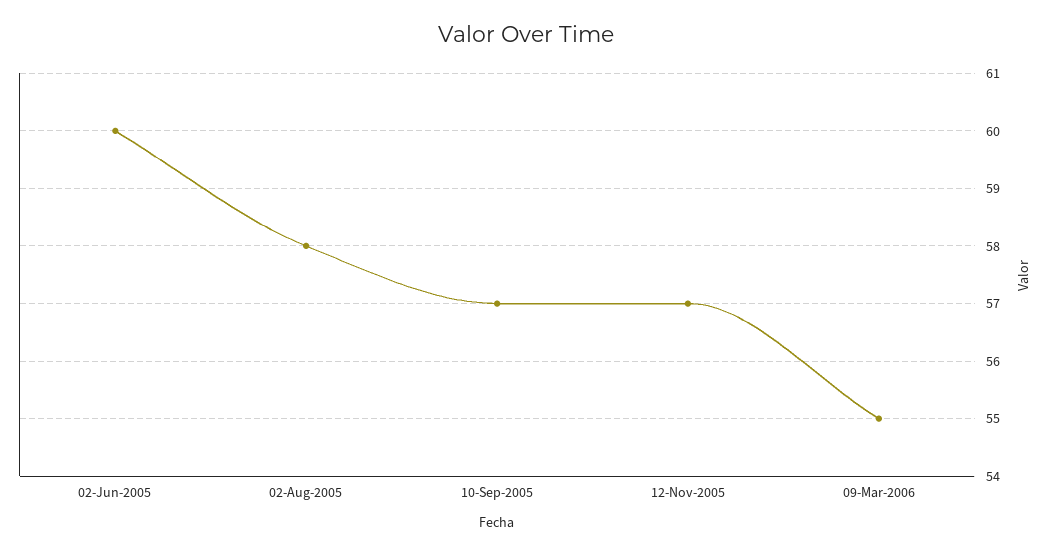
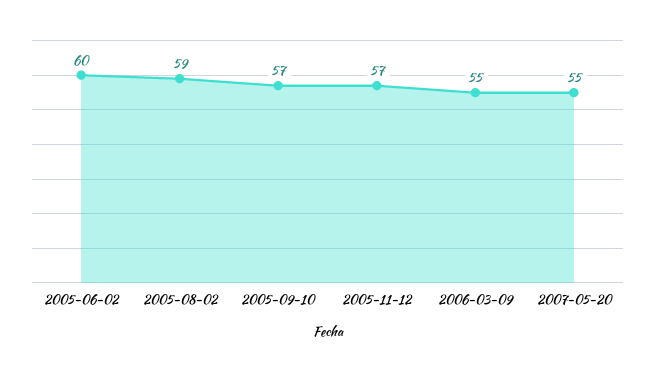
02-Aug-2005: 58 -> 59
2007-05-20: none -> 55

